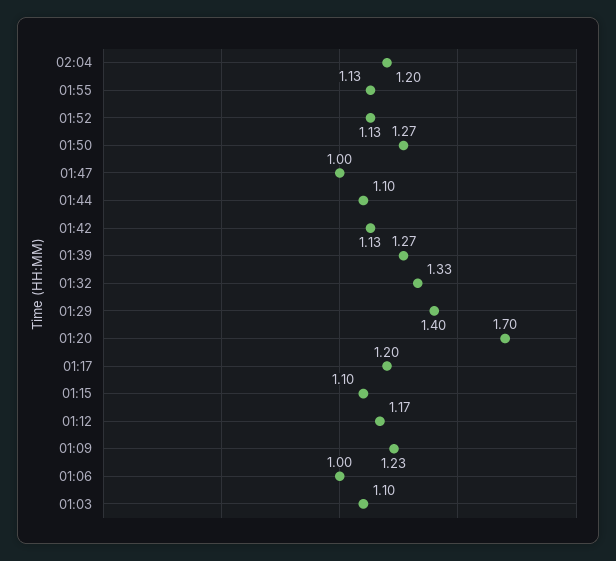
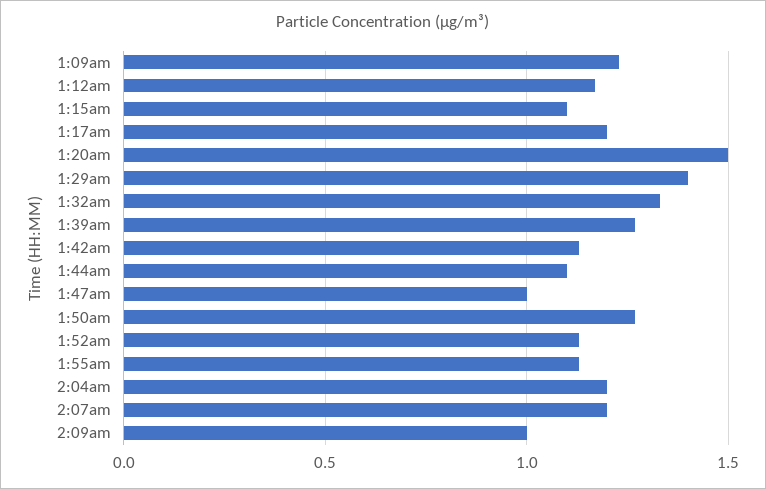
01:20: 1.7 -> 1.5
01:06: 1 -> none
01:03: 1.1 -> none
2:07am: none -> 1.2
2:09am: none -> 1

